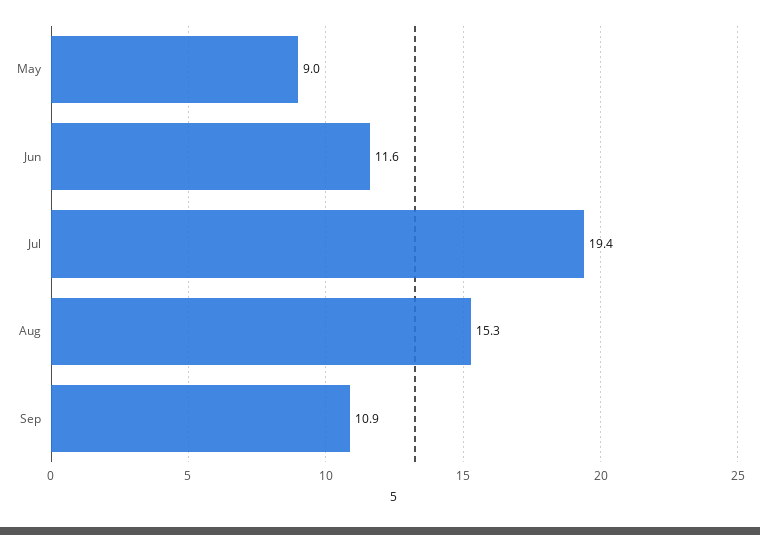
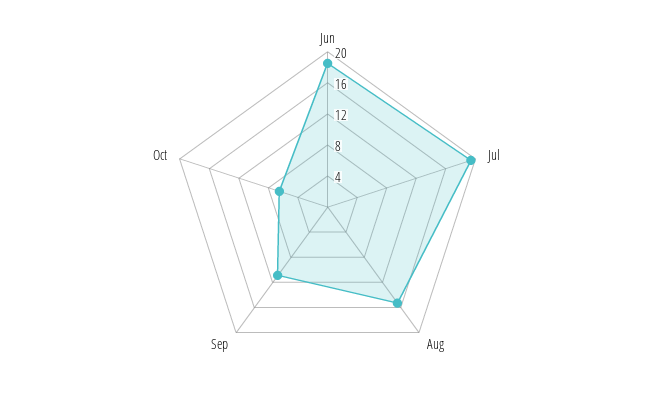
May: 9 -> none
Jun: 11.6 -> 18
Oct: none -> 6

